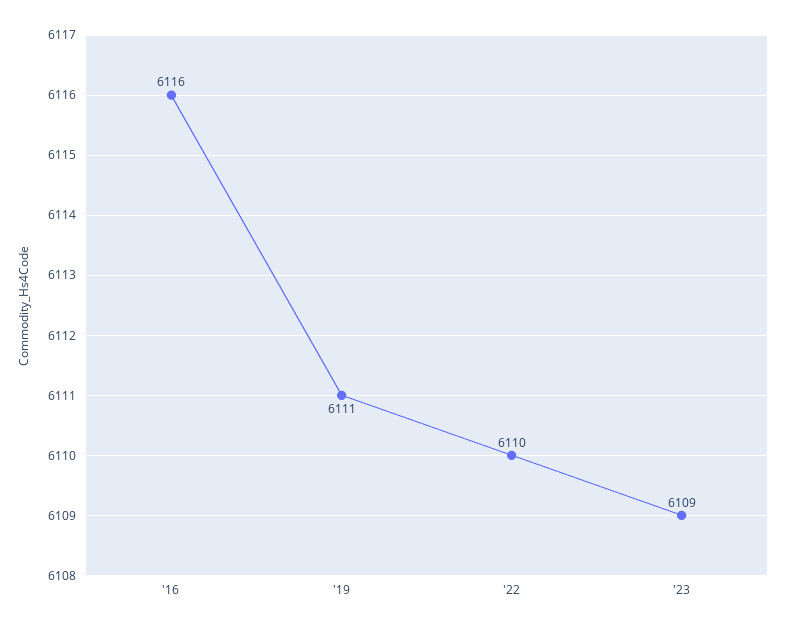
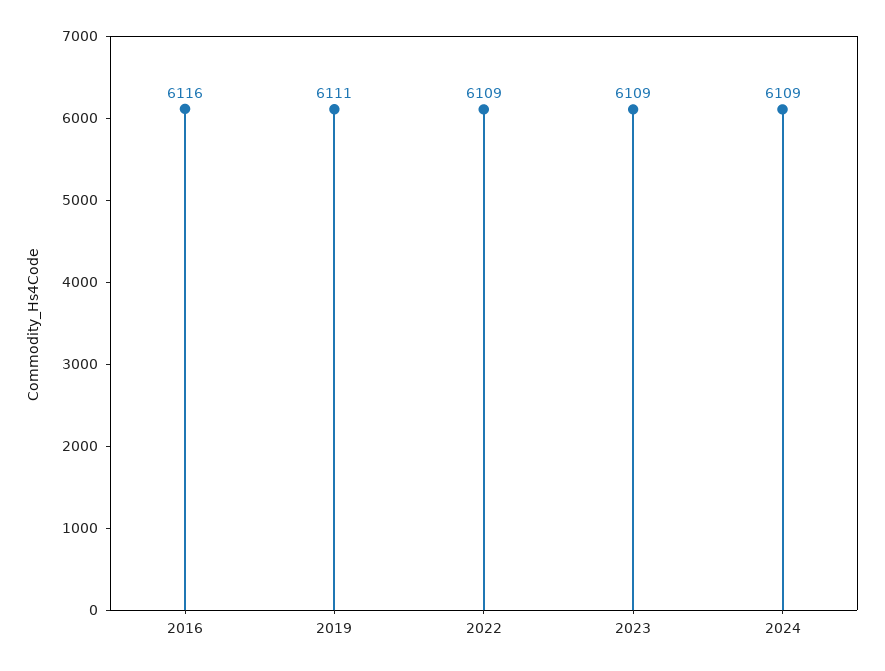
'22: 6110 -> 6109
2024: none -> 6109

